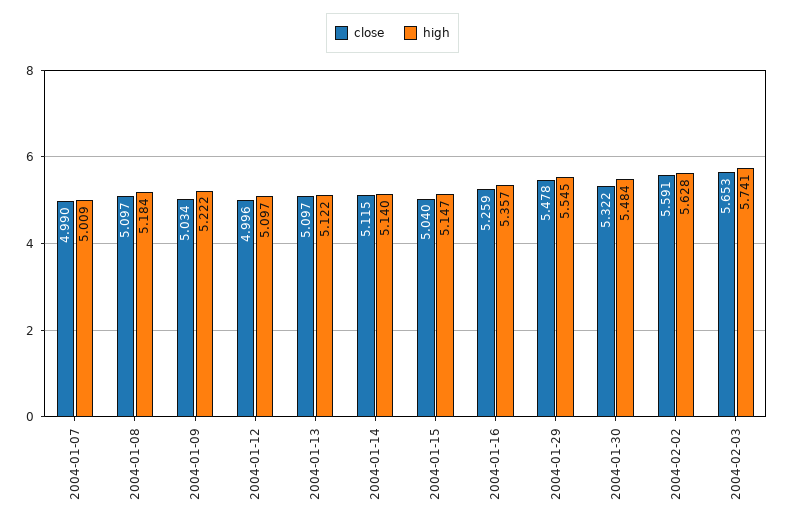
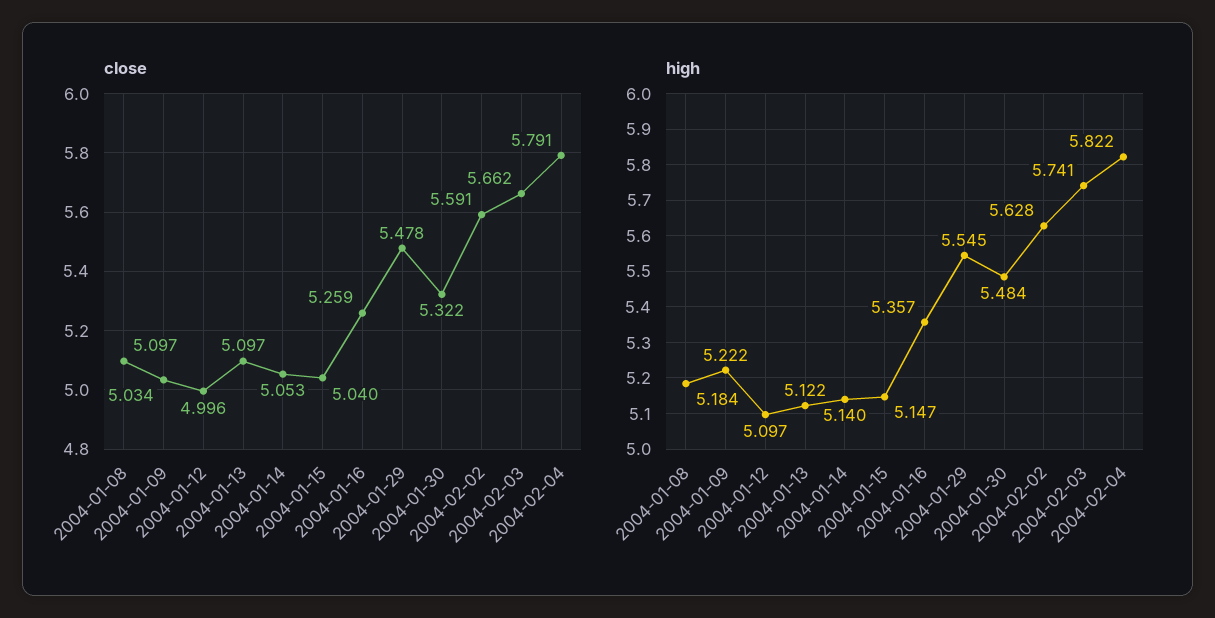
close, 2004-01-07: 4.99 -> none
high, 2004-01-07: 5.009 -> none
close, 2004-01-14: 5.115 -> 5.053
close, 2004-02-03: 5.653 -> 5.662
close, 2004-02-04: none -> 5.791
high, 2004-02-04: none -> 5.822

